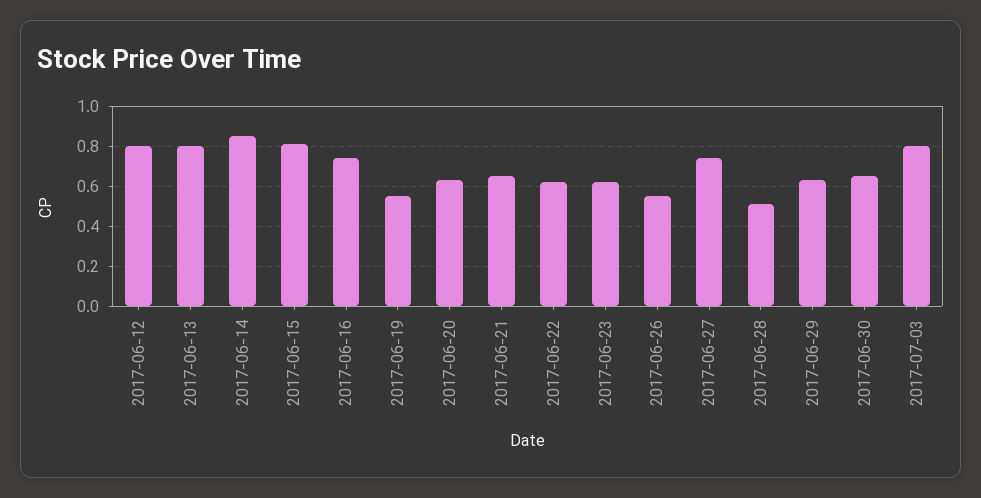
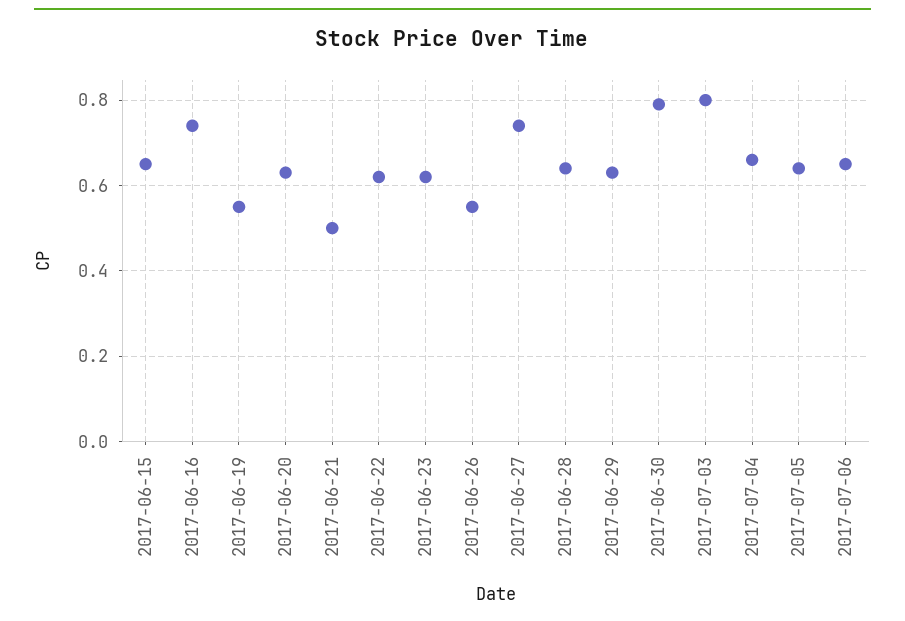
2017-06-12: 0.8 -> none
2017-06-13: 0.8 -> none
2017-06-14: 0.85 -> none
2017-06-15: 0.8 -> 0.65
2017-06-21: 0.65 -> 0.5
2017-06-28: 0.5 -> 0.65
2017-06-30: 0.65 -> 0.8
2017-07-04: none -> 0.65
2017-07-05: none -> 0.65
2017-07-06: none -> 0.65

